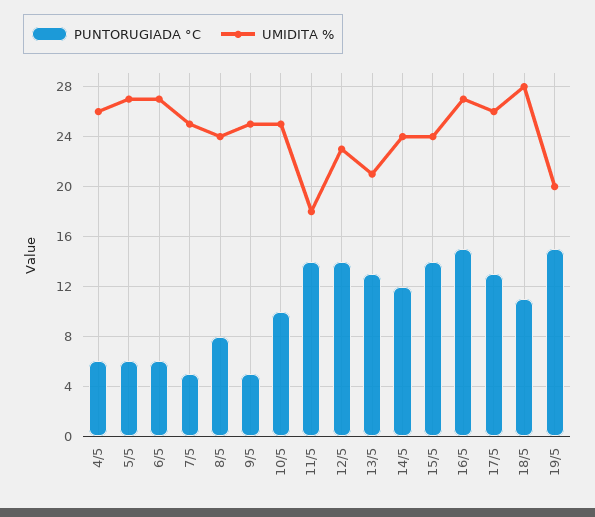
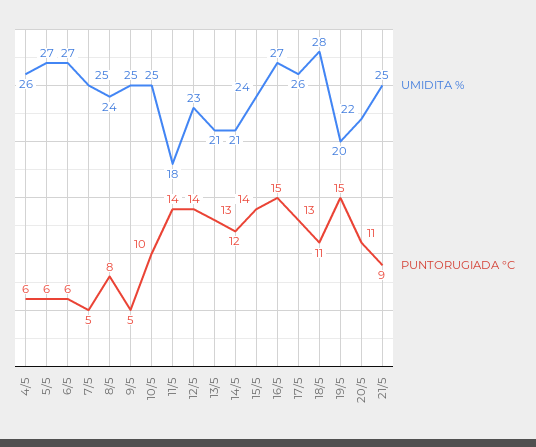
UMIDITA %, 14/5: 24 -> 21
UMIDITA %, 20/5: none -> 22
PUNTORUGIADA °C, 20/5: none -> 11
UMIDITA %, 21/5: none -> 25
PUNTORUGIADA °C, 21/5: none -> 9

